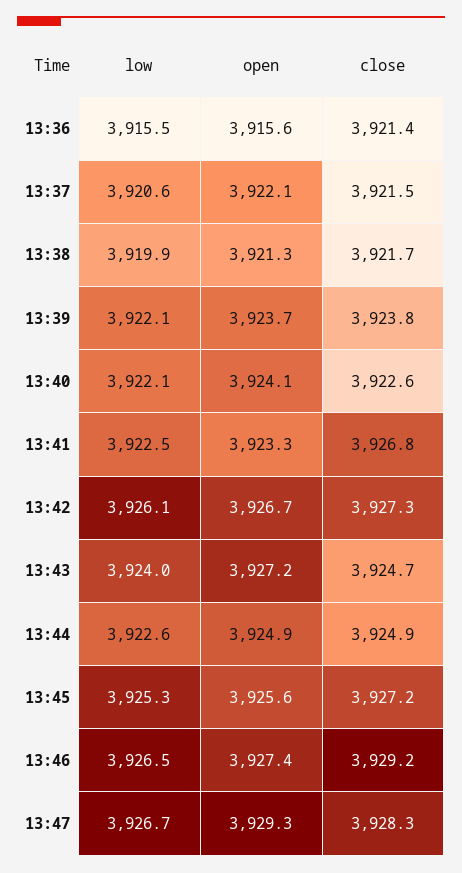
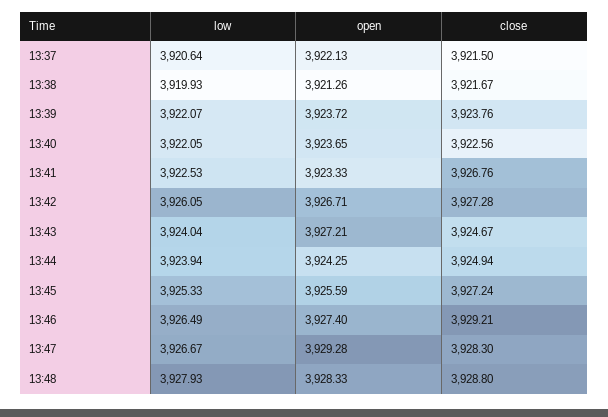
low, 13:36: 3915.5 -> none
open, 13:36: 3915.6 -> none
close, 13:36: 3921.4 -> none
open, 13:40: 3924.1 -> 3923.65
low, 13:44: 3922.6 -> 3923.94
open, 13:44: 3924.9 -> 3924.25
low, 13:48: none -> 3927.93
open, 13:48: none -> 3928.33
close, 13:48: none -> 3928.8

